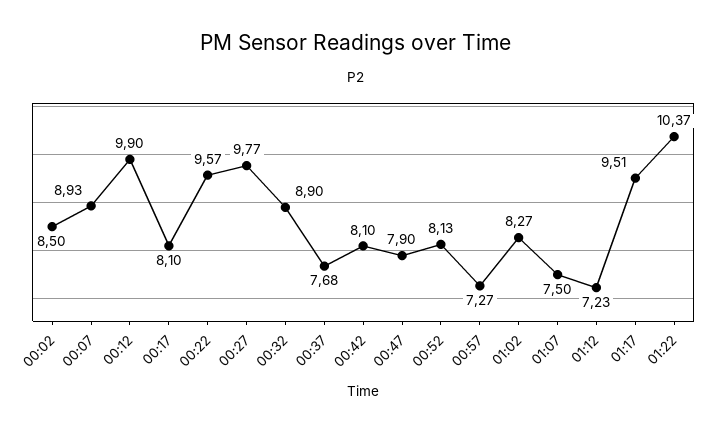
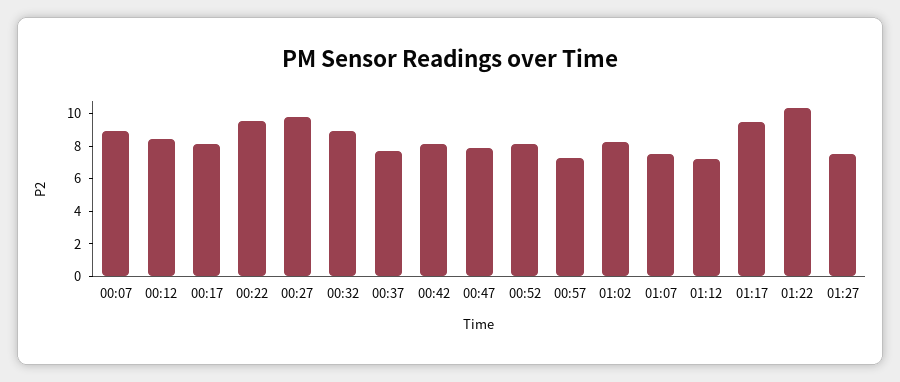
00:02: 8.5 -> none
00:12: 9.9 -> 8.5
01:27: none -> 7.5

